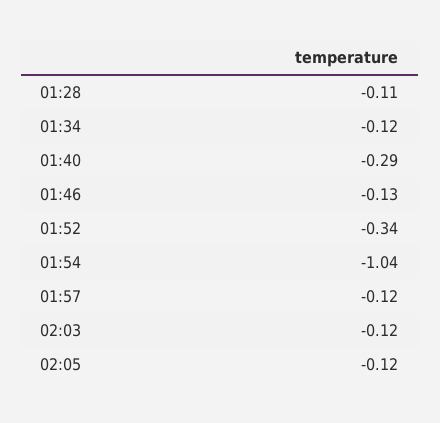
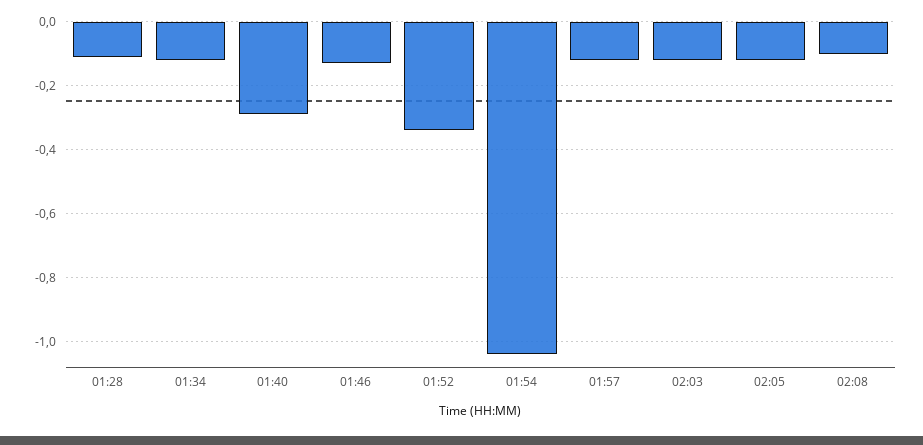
02:08: none -> -0.1

